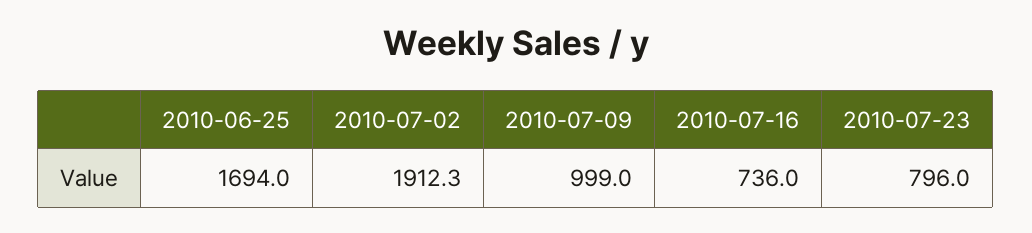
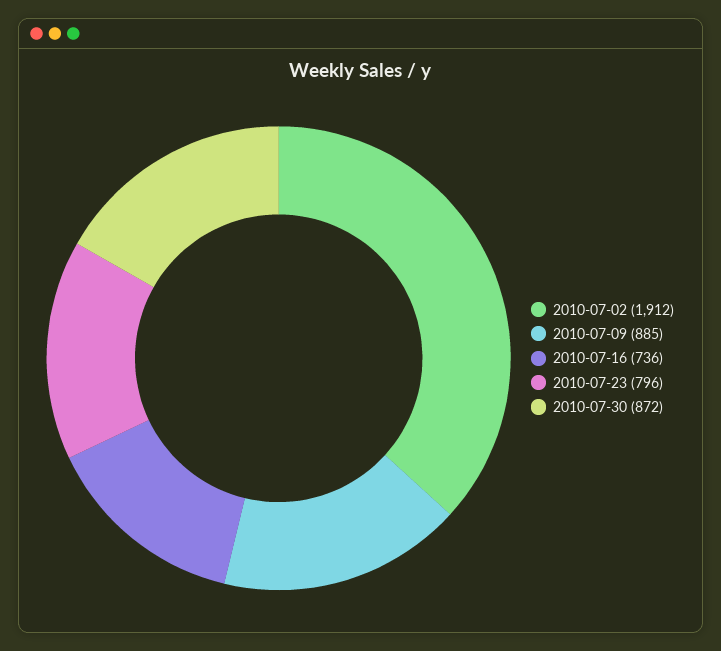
2010-06-25: 1694 -> none
2010-07-09: 999 -> 885
2010-07-30: none -> 872

